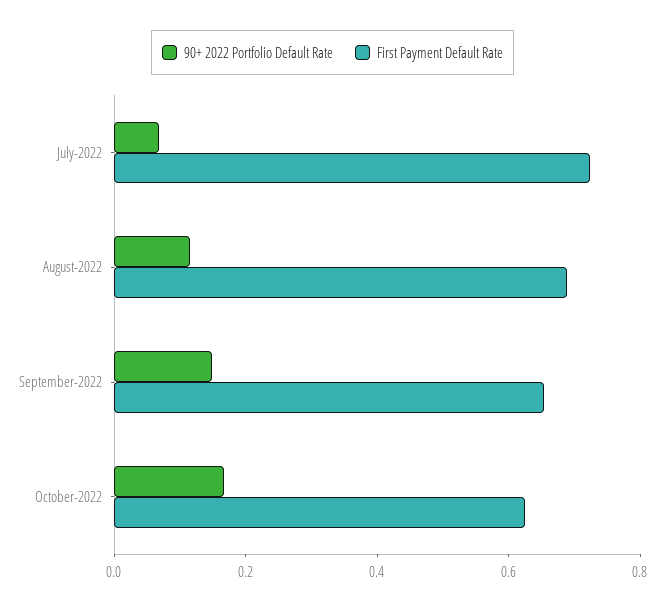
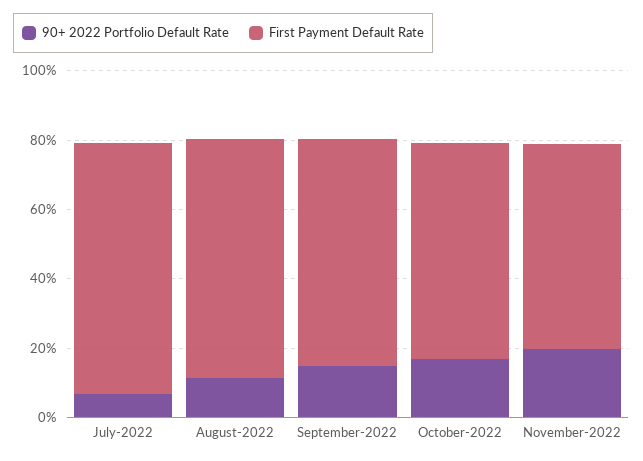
90+ 2022 Portfolio Default Rate, November-2022: none -> 0.2
First Payment Default Rate, November-2022: none -> 0.6

